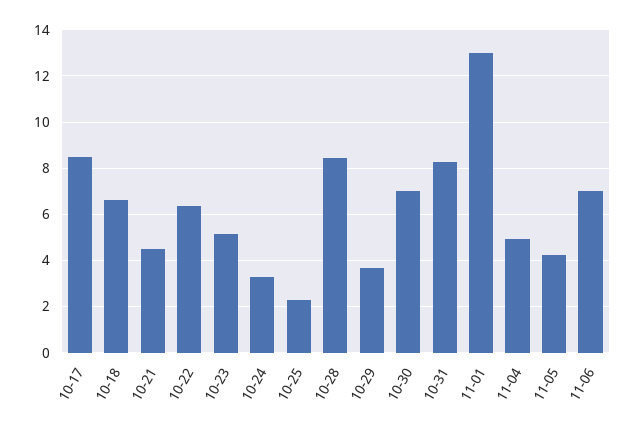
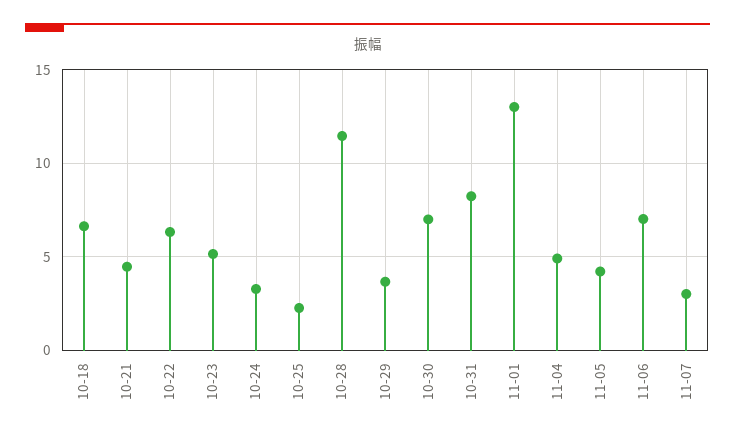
10-17: 8.5 -> none
10-28: 8.5 -> 11.5
11-07: none -> 3

